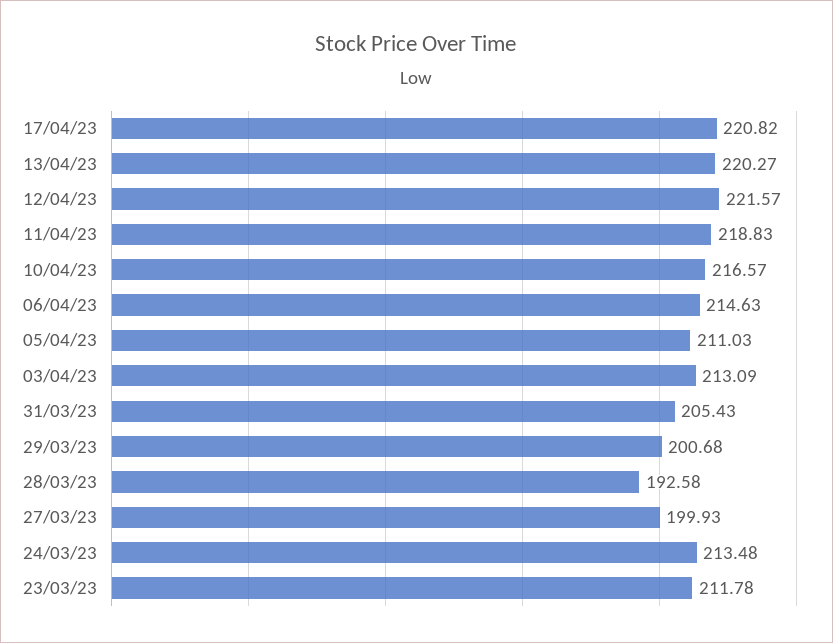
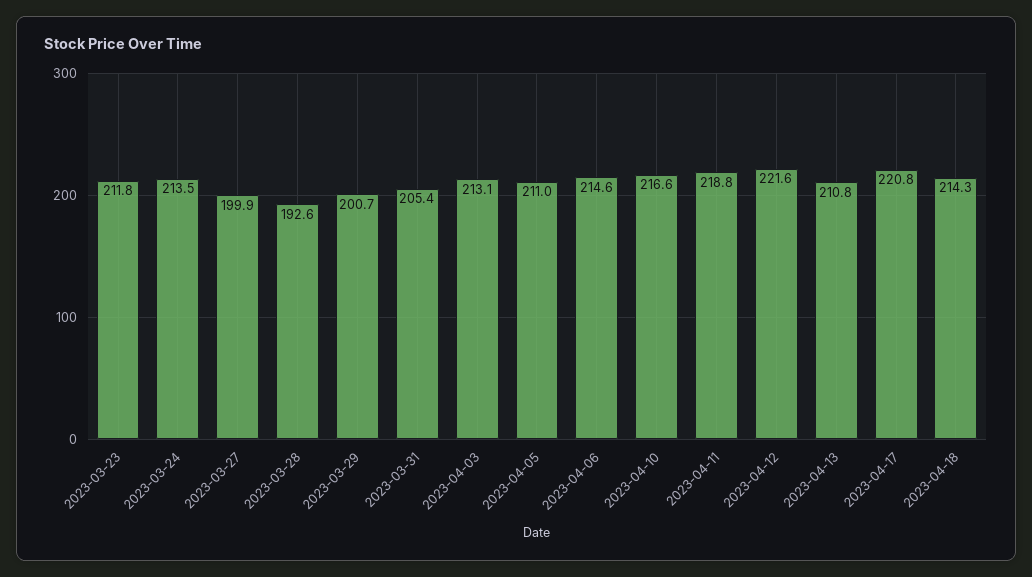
13/04/23: 220.27 -> 210.8
2023-04-18: none -> 214.3

